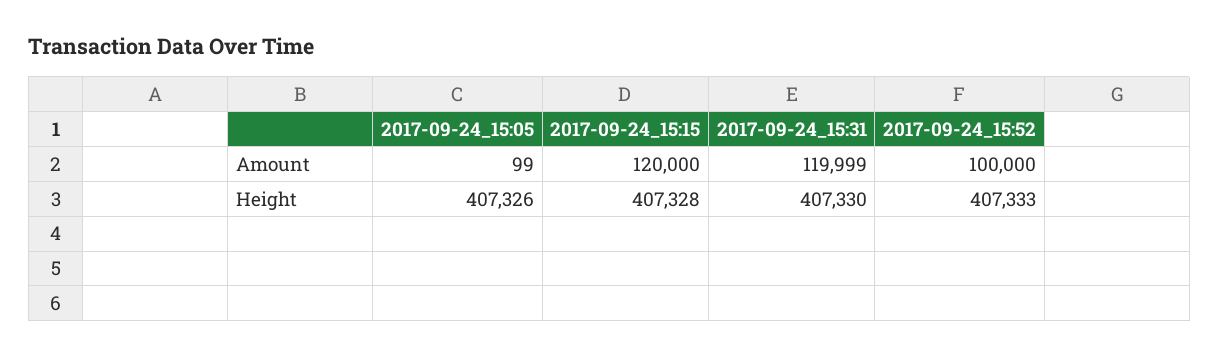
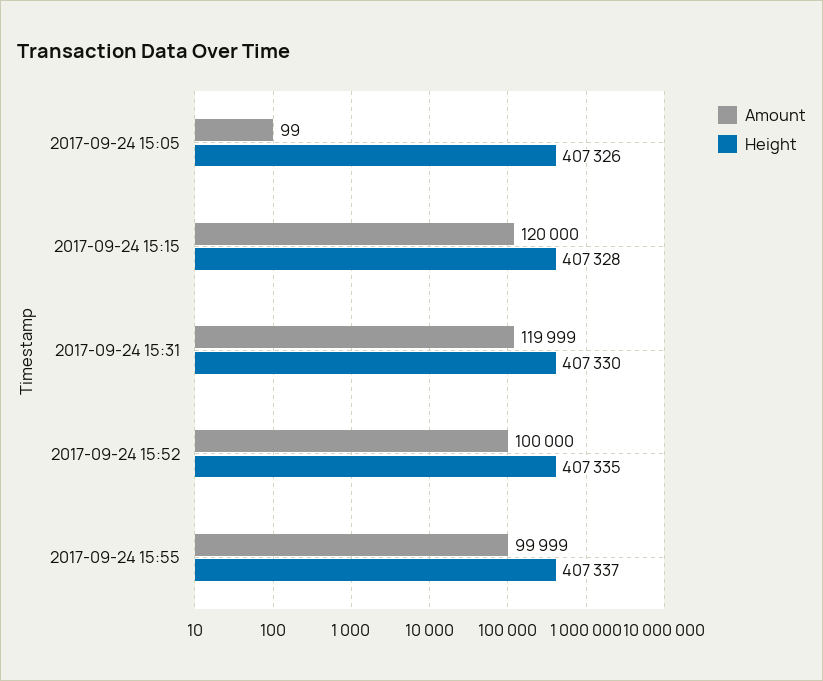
Height, 2017-09-24_15:52: 407333 -> 407335
Amount, 2017-09-24 15:55: none -> 99999
Height, 2017-09-24 15:55: none -> 407337

